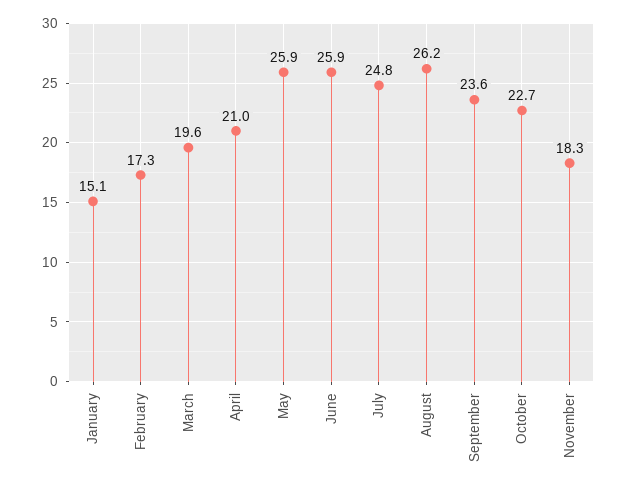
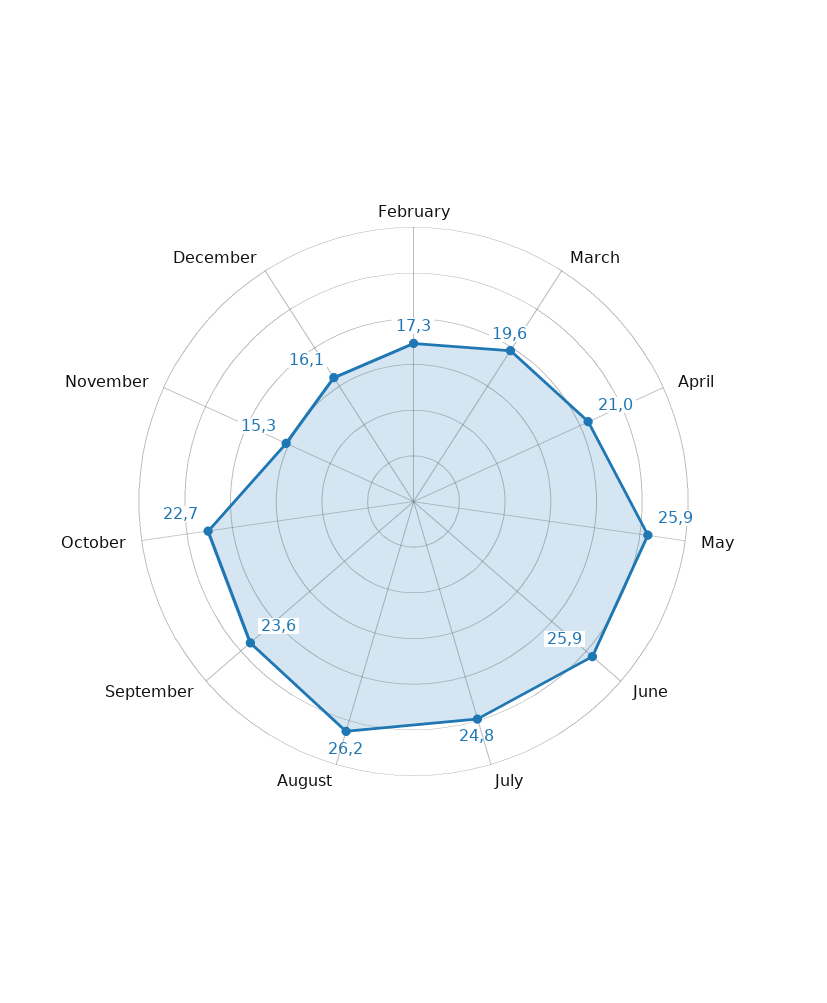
January: 15.1 -> none
November: 18.3 -> 15.3
December: none -> 16.1

